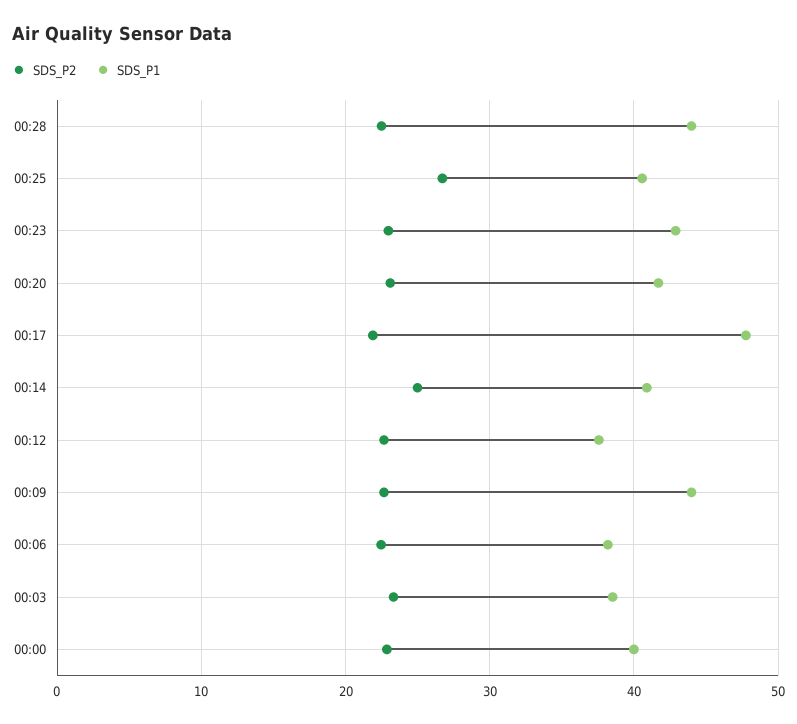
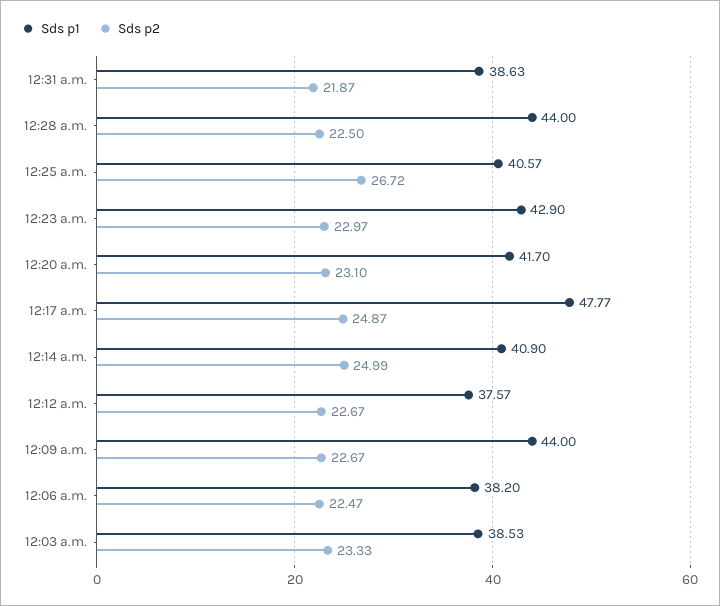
SDS_P2, 00:17: 22 -> 24.87
SDS_P2, 00:00: 23 -> none
SDS_P1, 00:00: 40 -> none
SDS_P1, 12:31 a.m.: none -> 38.63
SDS_P2, 12:31 a.m.: none -> 21.87

